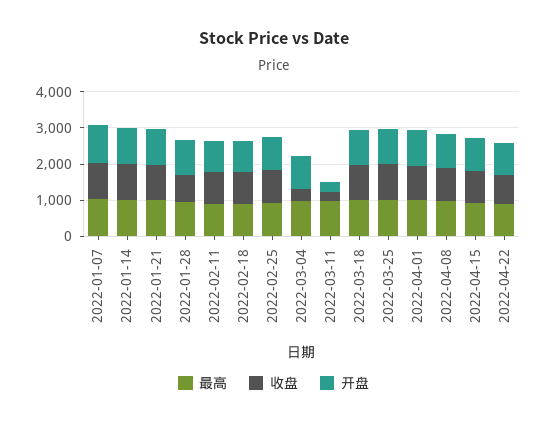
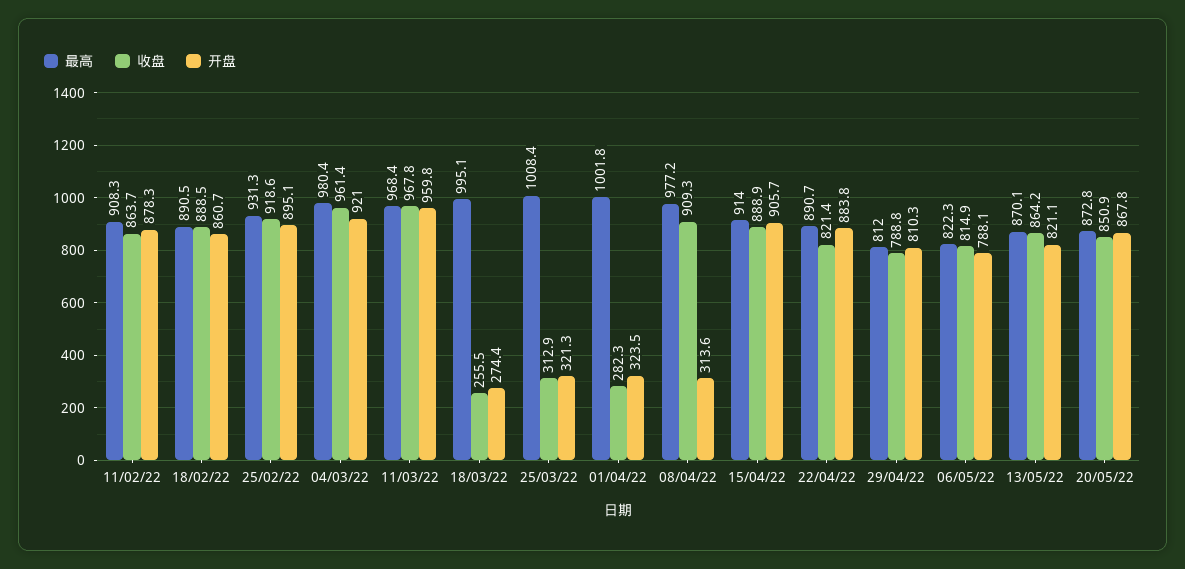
最高, 2022-01-07: 1000 -> none
收盘, 2022-01-07: 1000 -> none
开盘, 2022-01-07: 1000 -> none
最高, 2022-01-14: 1000 -> none
收盘, 2022-01-14: 1000 -> none
开盘, 2022-01-14: 1000 -> none
最高, 2022-01-21: 1000 -> none
收盘, 2022-01-21: 1000 -> none
开盘, 2022-01-21: 1000 -> none
最高, 2022-01-28: 1000 -> none
收盘, 2022-01-28: 750 -> none
开盘, 2022-01-28: 1000 -> none
收盘, 2022-03-04: 250 -> 961.4
收盘, 2022-03-11: 250 -> 967.8
开盘, 2022-03-11: 250 -> 959.8
收盘, 2022-03-18: 1000 -> 255.5
开盘, 2022-03-18: 1000 -> 274.4
收盘, 2022-03-25: 1000 -> 312.9
开盘, 2022-03-25: 1000 -> 321.3
收盘, 2022-04-01: 1000 -> 282.3
开盘, 2022-04-01: 1000 -> 323.5
开盘, 2022-04-08: 1000 -> 313.6
最高, 29/04/22: none -> 812
收盘, 29/04/22: none -> 788.8
开盘, 29/04/22: none -> 810.3
最高, 06/05/22: none -> 822.3
收盘, 06/05/22: none -> 814.9
开盘, 06/05/22: none -> 788.1
最高, 13/05/22: none -> 870.1
收盘, 13/05/22: none -> 864.2
开盘, 13/05/22: none -> 821.1
最高, 20/05/22: none -> 872.8
收盘, 20/05/22: none -> 850.9
开盘, 20/05/22: none -> 867.8

